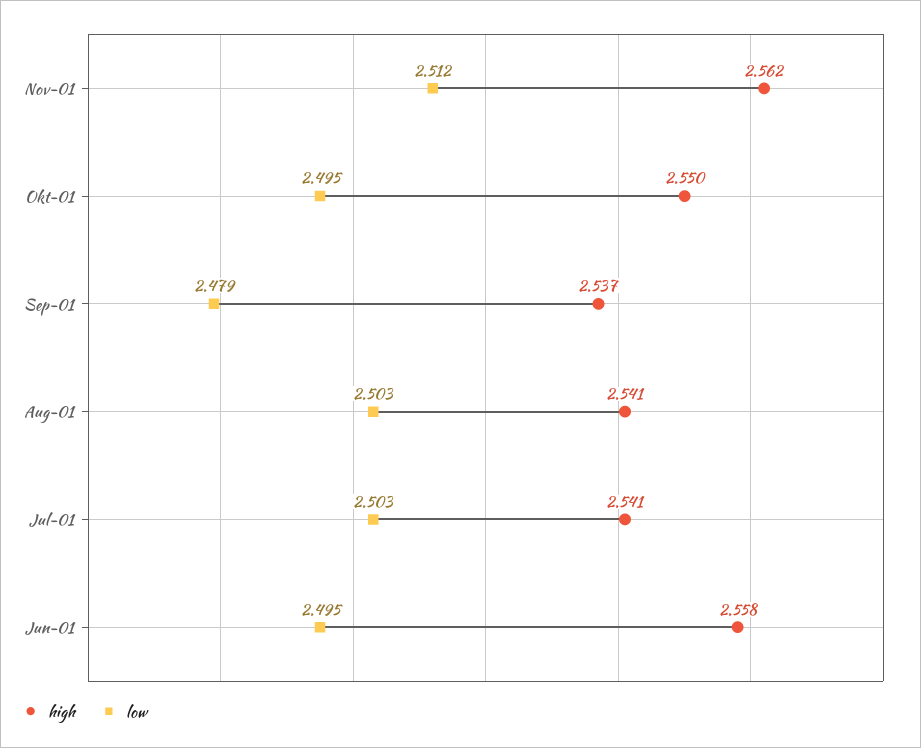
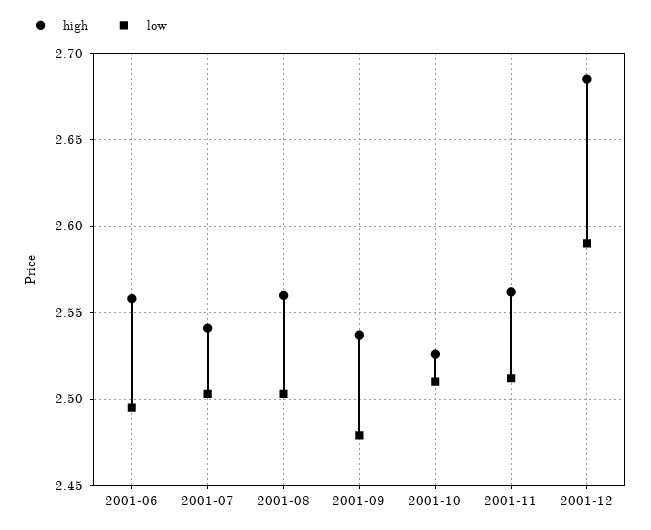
high, Okt-01: 2.55 -> 2.525
low, Okt-01: 2.495 -> 2.51
high, Aug-01: 2.541 -> 2.56
high, 2001-12: none -> 2.685
low, 2001-12: none -> 2.59

